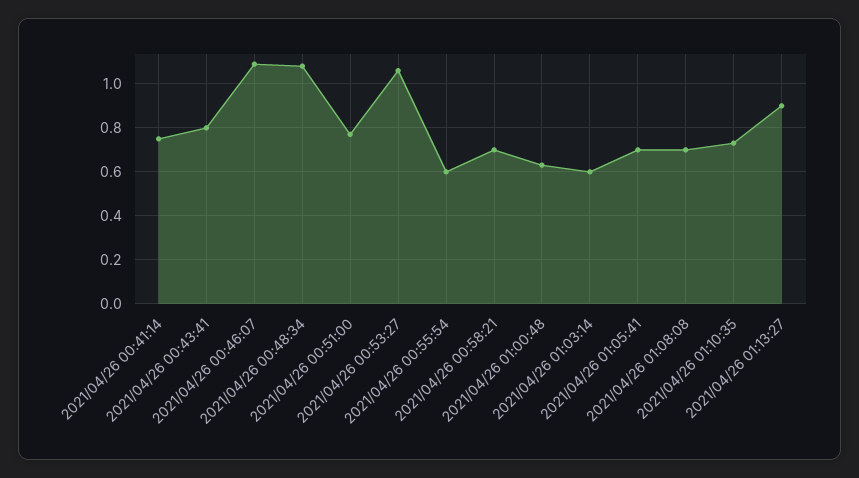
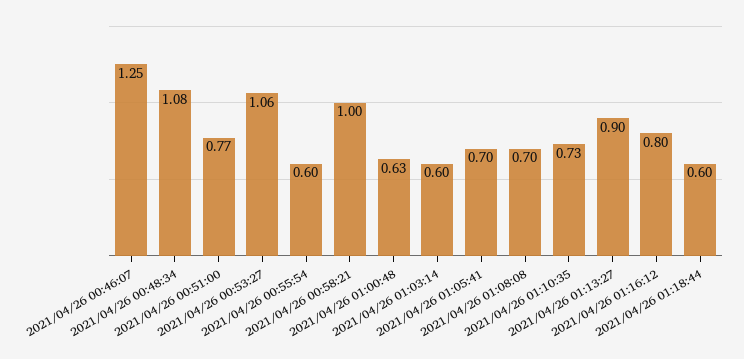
2021/04/26 00:41:14: 0.75 -> none
2021/04/26 00:43:41: 0.8 -> none
2021/04/26 00:46:07: 1.1 -> 1.25
2021/04/26 00:58:21: 0.7 -> 1
2021/04/26 01:16:12: none -> 0.8
2021/04/26 01:18:44: none -> 0.6

